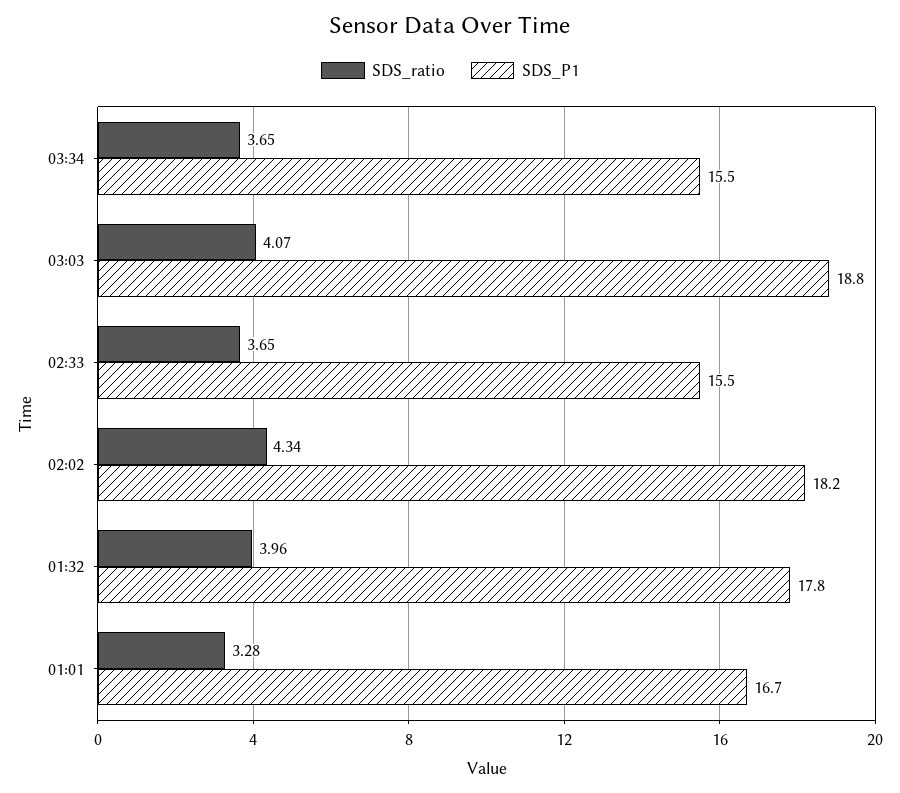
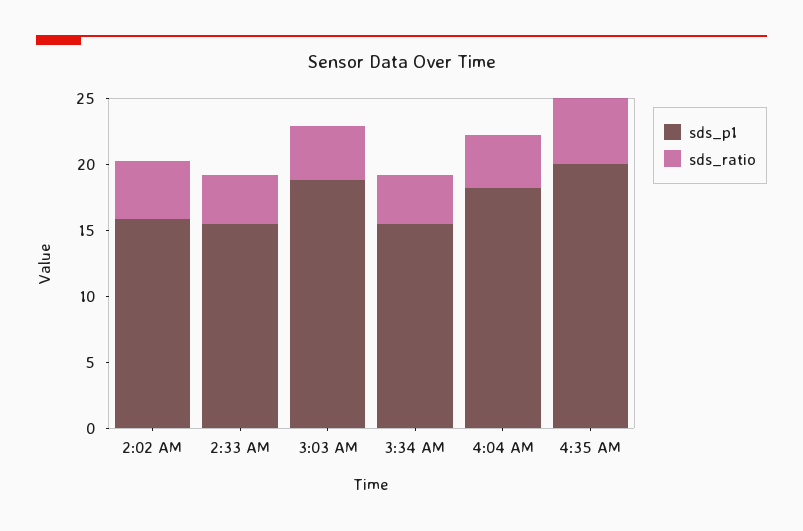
SDS_P1, 02:02: 18.2 -> 16
SDS_ratio, 01:32: 3.96 -> none
SDS_P1, 01:32: 17.8 -> none
SDS_ratio, 01:01: 3.28 -> none
SDS_P1, 01:01: 16.7 -> none
SDS_P1, 4:04 AM: none -> 18
SDS_ratio, 4:04 AM: none -> 4
SDS_P1, 4:35 AM: none -> 20
SDS_ratio, 4:35 AM: none -> 5

